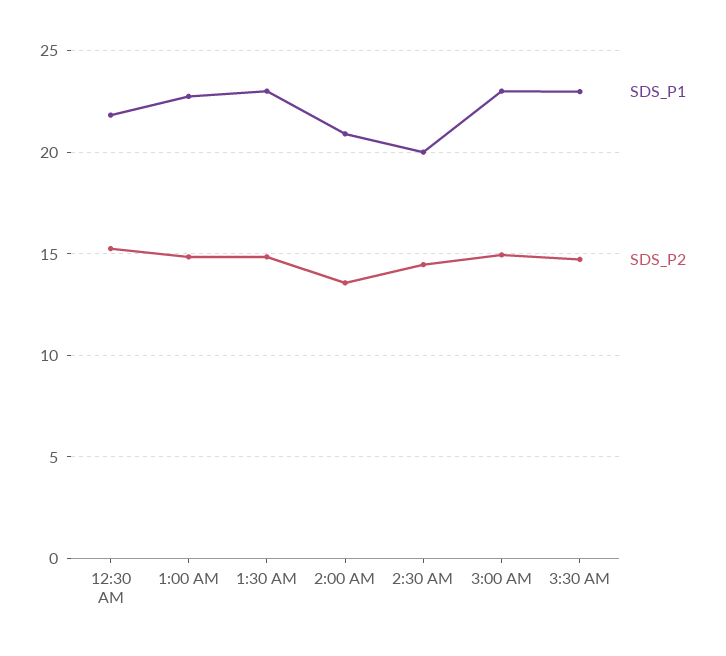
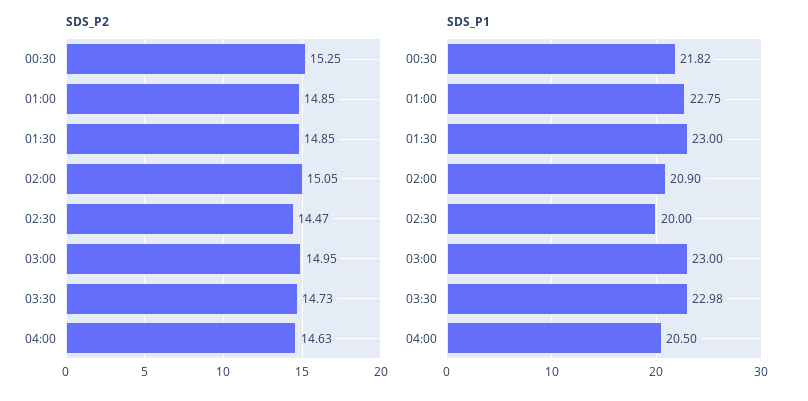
SDS_P2, 2:00 AM: 13.5 -> 15.05
SDS_P2, 04:00: none -> 14.63
SDS_P1, 04:00: none -> 20.5

